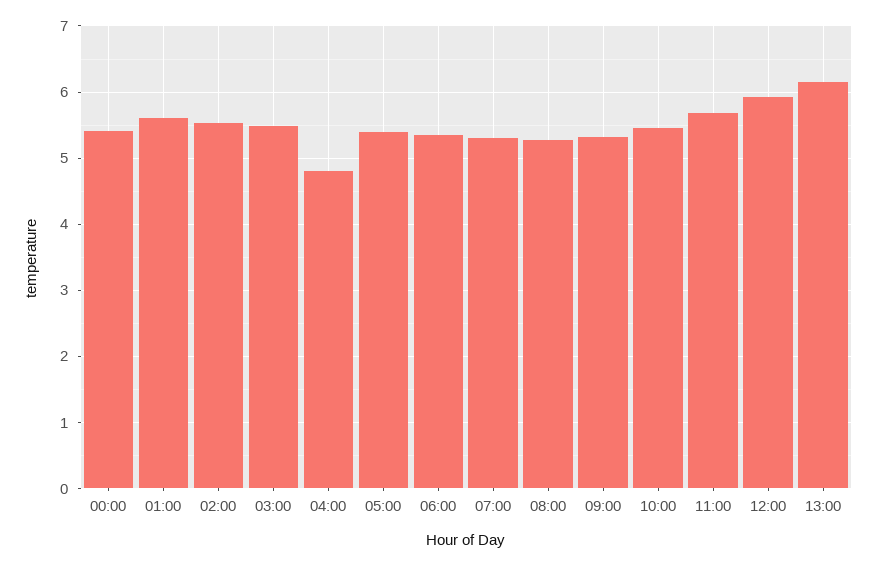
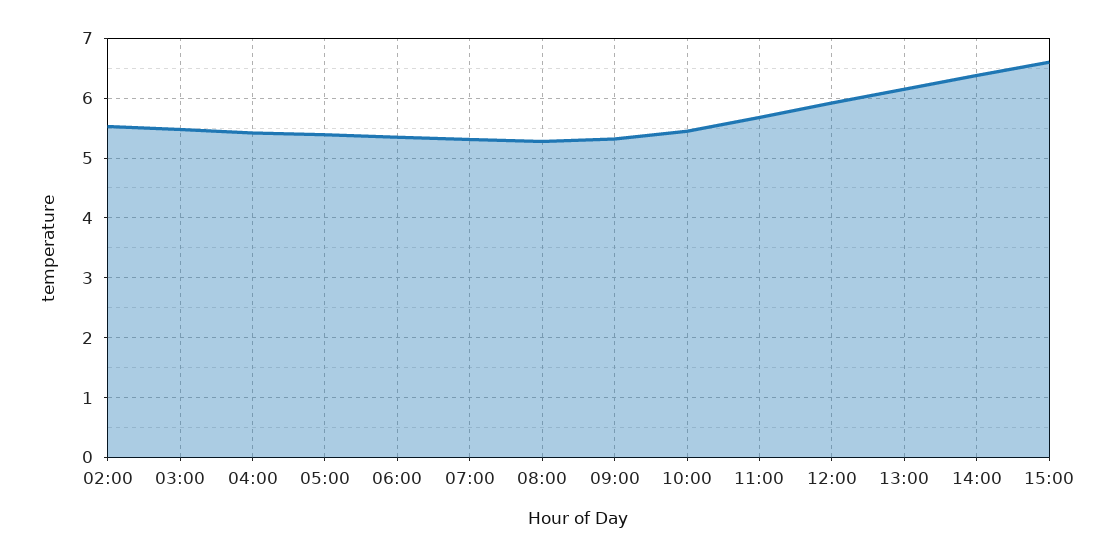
00:00: 5.4 -> none
01:00: 5.6 -> none
04:00: 4.8 -> 5.4
14:00: none -> 6.4
15:00: none -> 6.6

